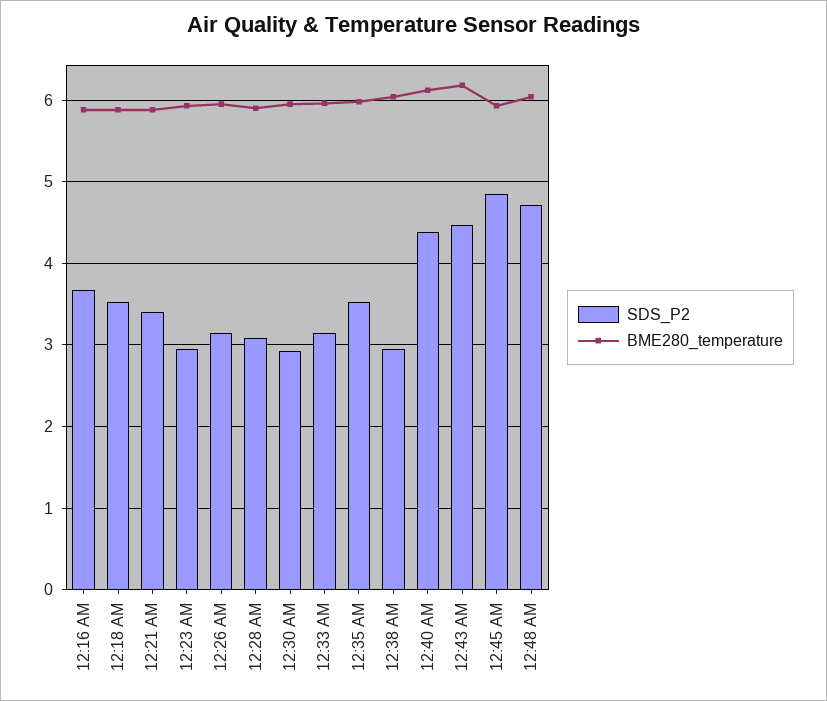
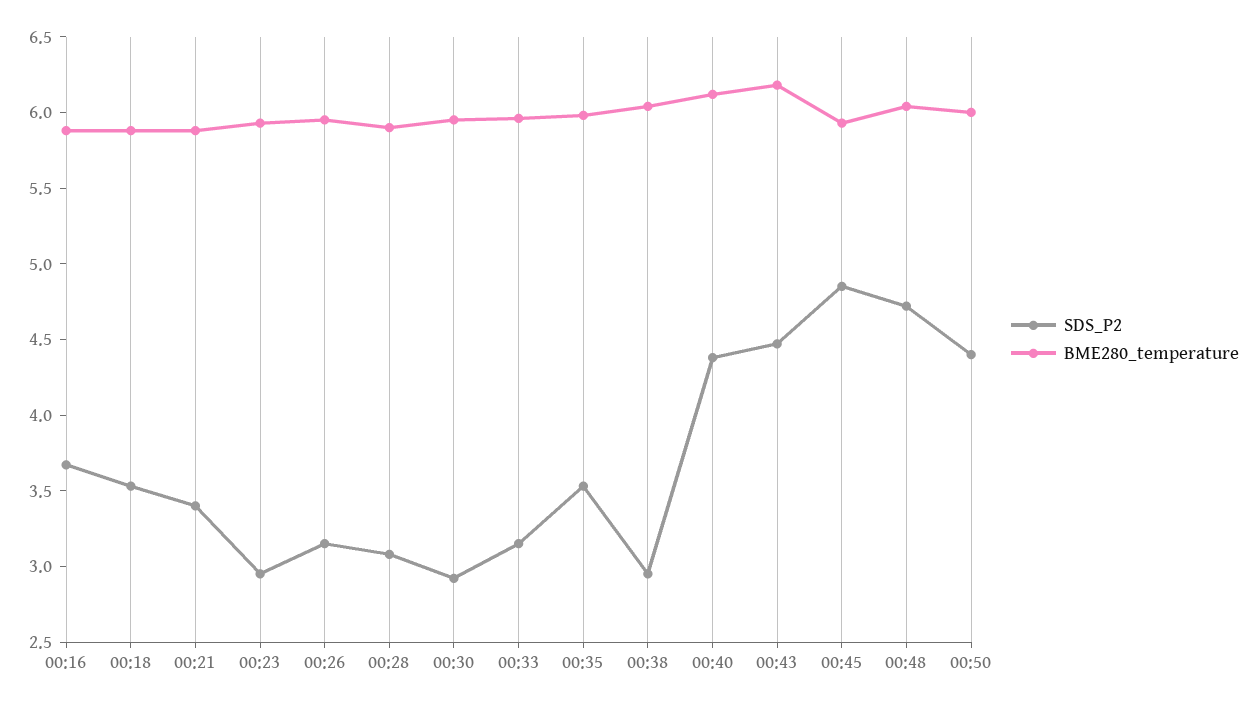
SDS_P2, 00:50: none -> 4.4
BME280_temperature, 00:50: none -> 6

